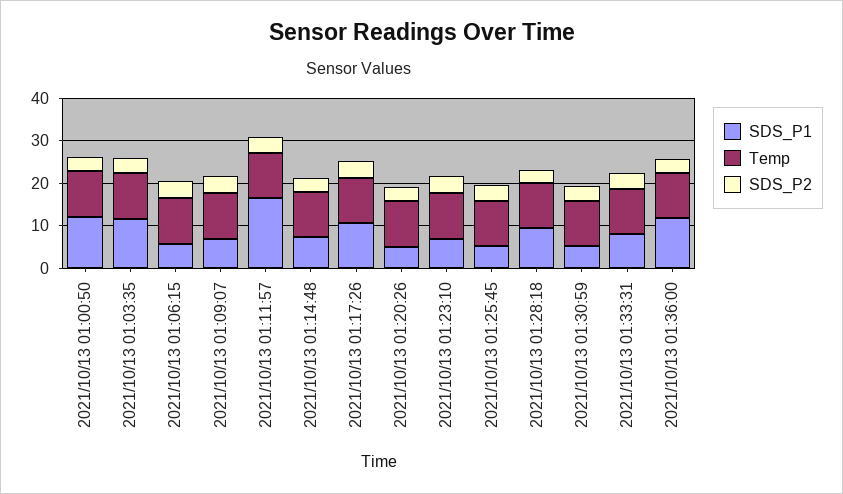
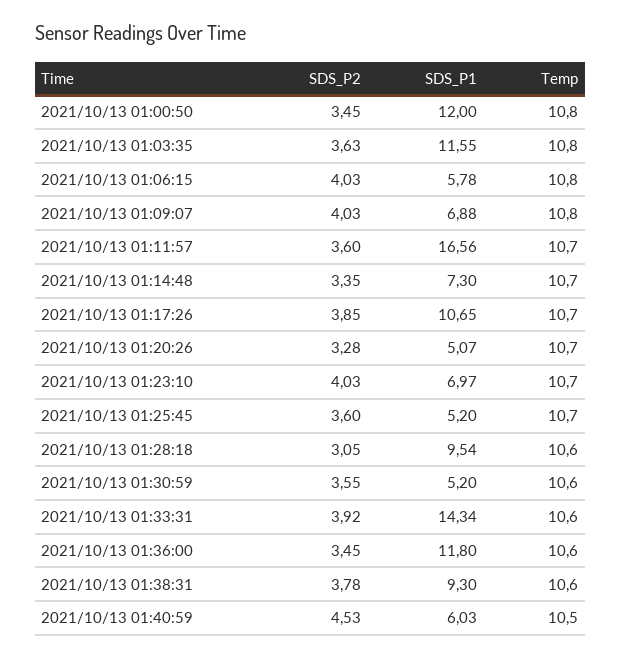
SDS_P1, 2021/10/13 01:33:31: 8 -> 14.34
SDS_P2, 2021/10/13 01:38:31: none -> 3.78
SDS_P1, 2021/10/13 01:38:31: none -> 9.3
Temp, 2021/10/13 01:38:31: none -> 10.6
SDS_P2, 2021/10/13 01:40:59: none -> 4.53
SDS_P1, 2021/10/13 01:40:59: none -> 6.03
Temp, 2021/10/13 01:40:59: none -> 10.5

